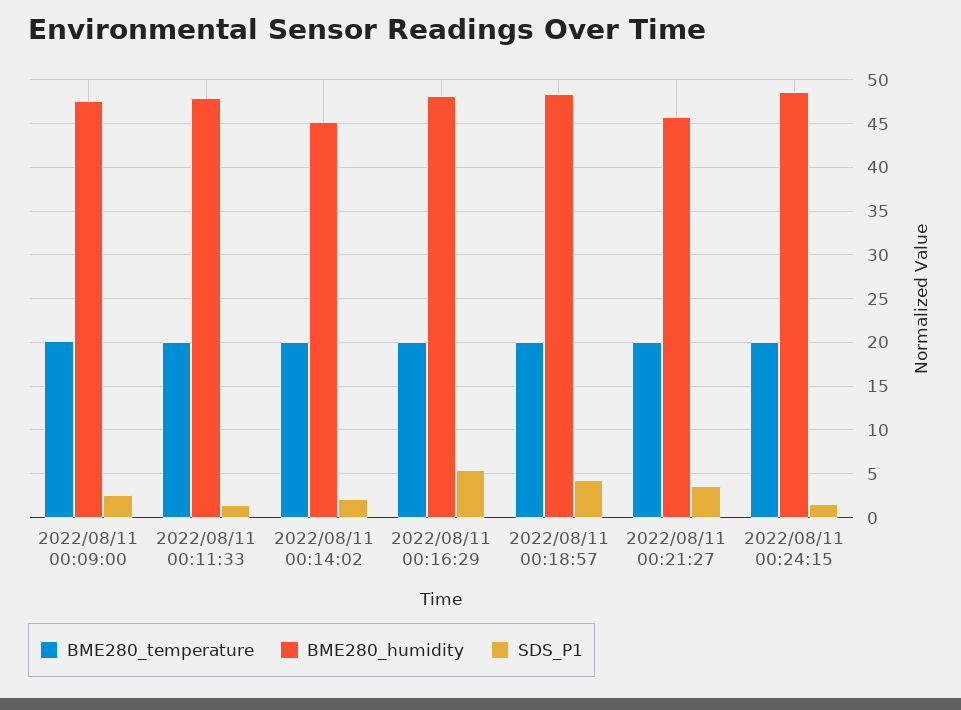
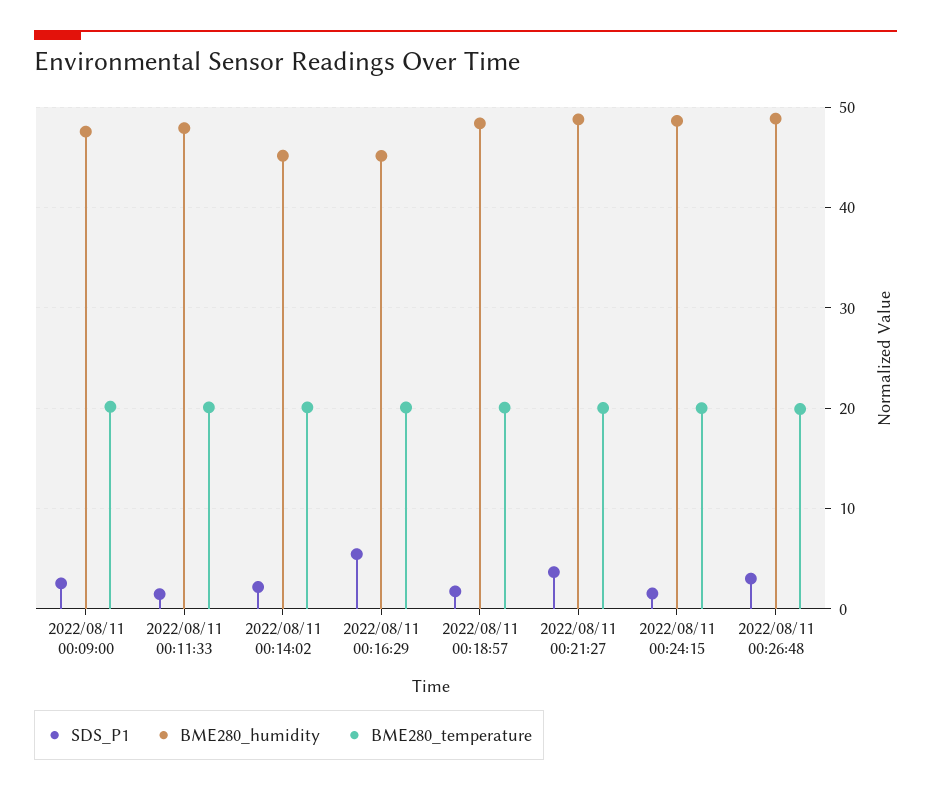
BME280_humidity, 2022/08/11 00:16:29: 48 -> 45
SDS_P1, 2022/08/11 00:18:57: 4 -> 2
BME280_humidity, 2022/08/11 00:21:27: 46 -> 49
SDS_P1, 2022/08/11 00:26:48: none -> 3
BME280_humidity, 2022/08/11 00:26:48: none -> 49
BME280_temperature, 2022/08/11 00:26:48: none -> 20

